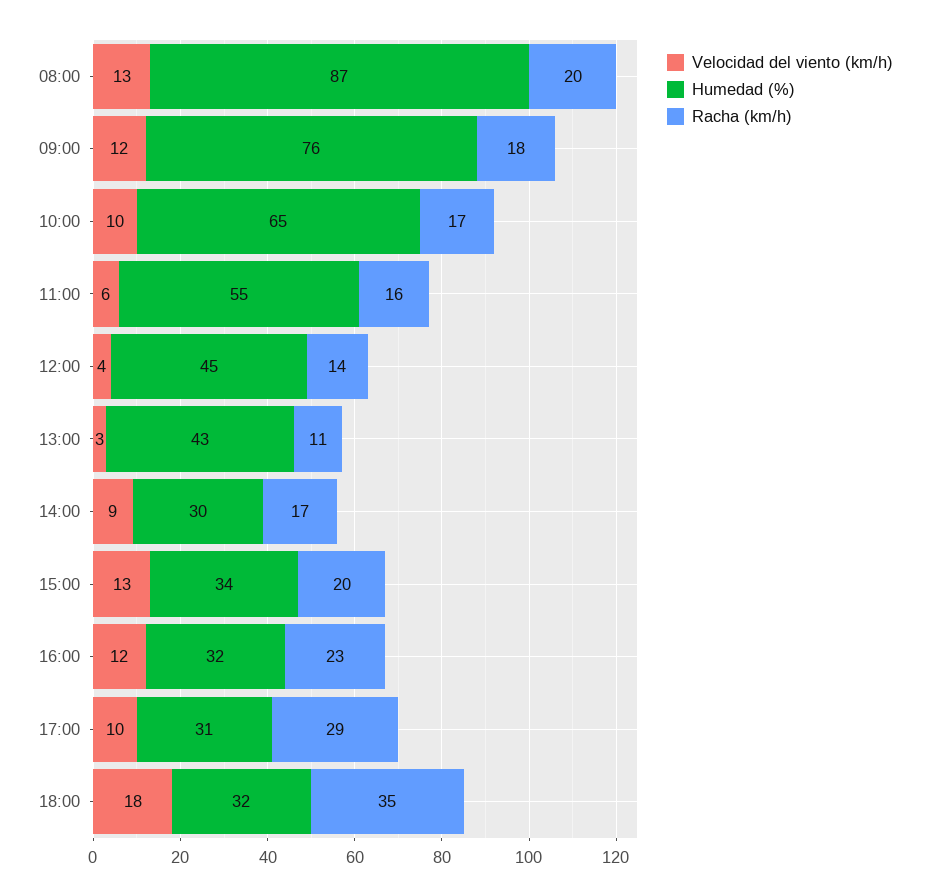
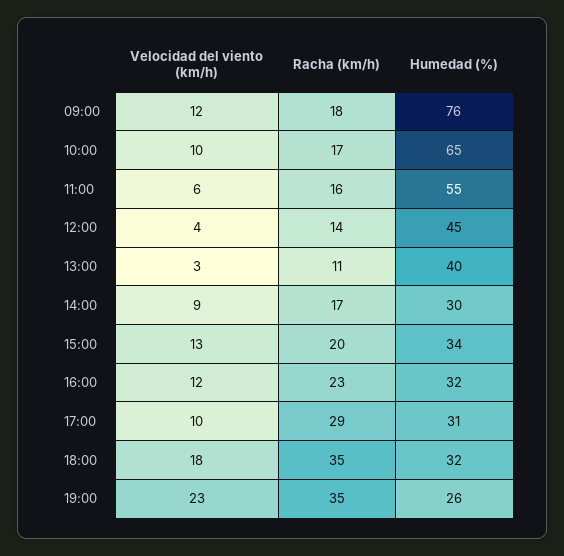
Velocidad del viento (km/h), 08:00: 13 -> none
Humedad (%), 08:00: 87 -> none
Racha (km/h), 08:00: 20 -> none
Humedad (%), 13:00: 43 -> 40
Velocidad del viento (km/h), 19:00: none -> 23
Racha (km/h), 19:00: none -> 35
Humedad (%), 19:00: none -> 26

